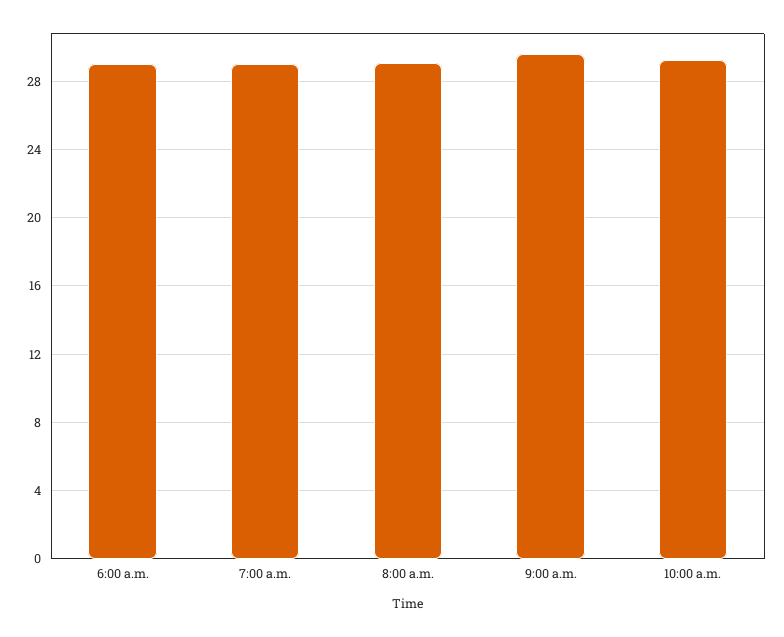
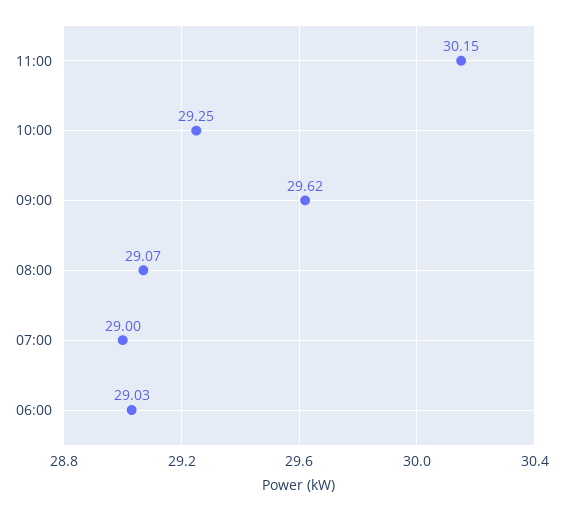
11:00: none -> 30.15

